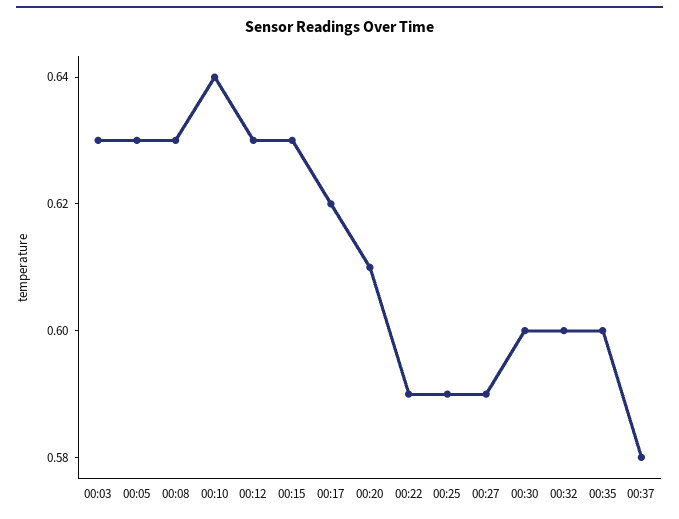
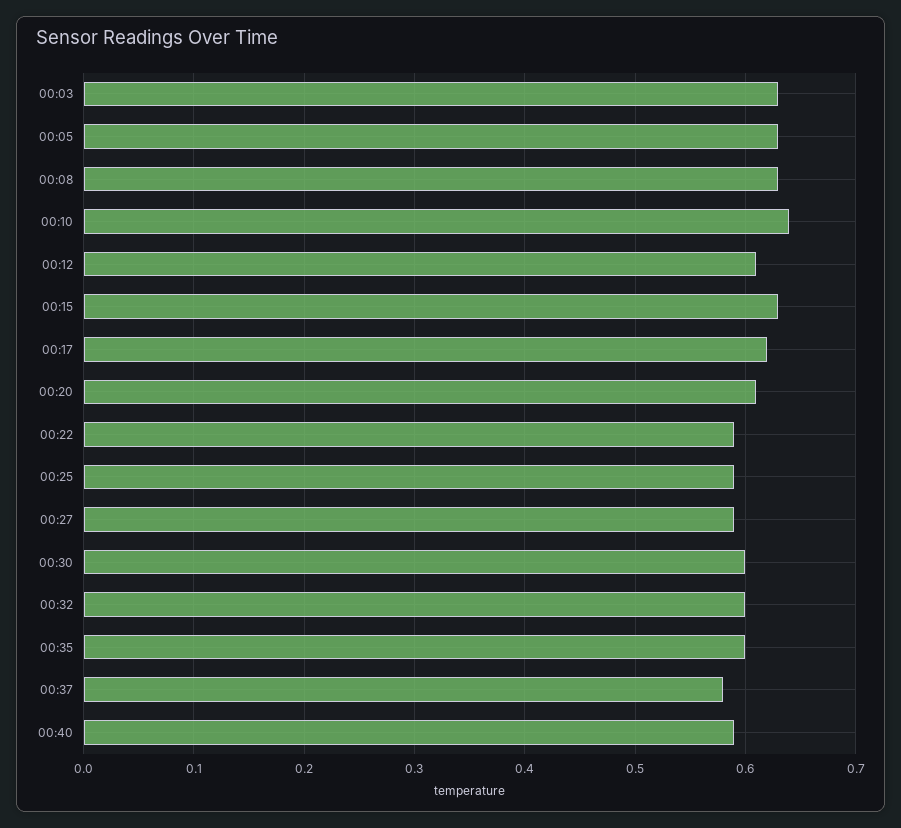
00:12: 0.63 -> 0.61
00:40: none -> 0.59

